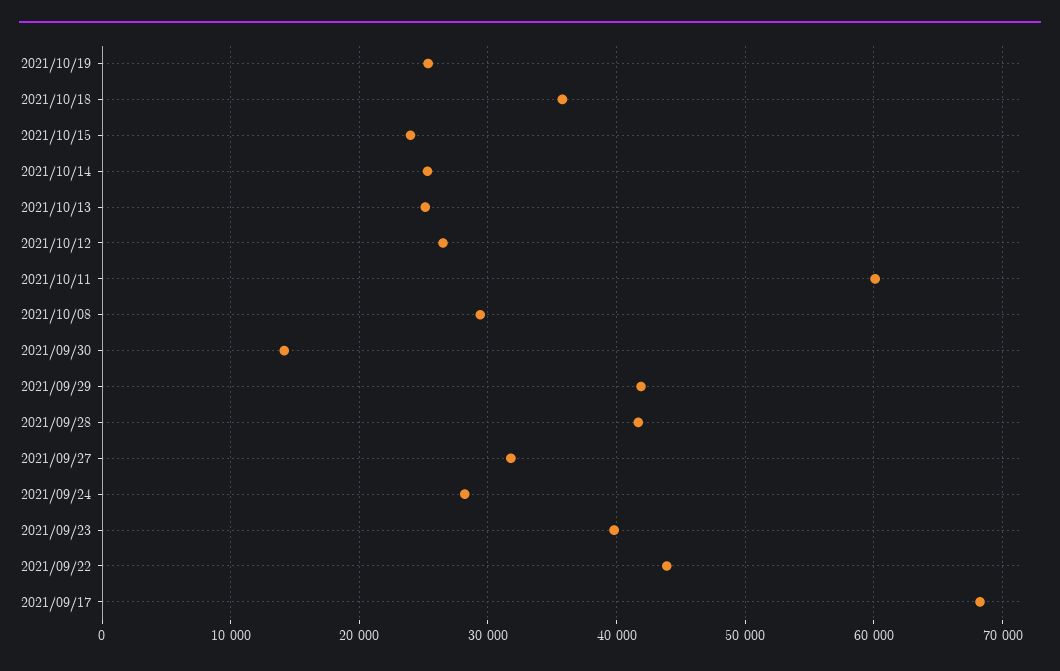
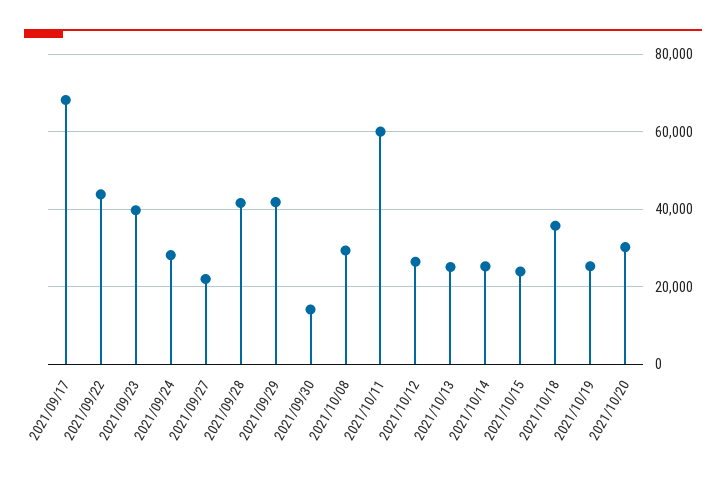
2021/09/27: 32000 -> 22000
2021/10/20: none -> 30000

